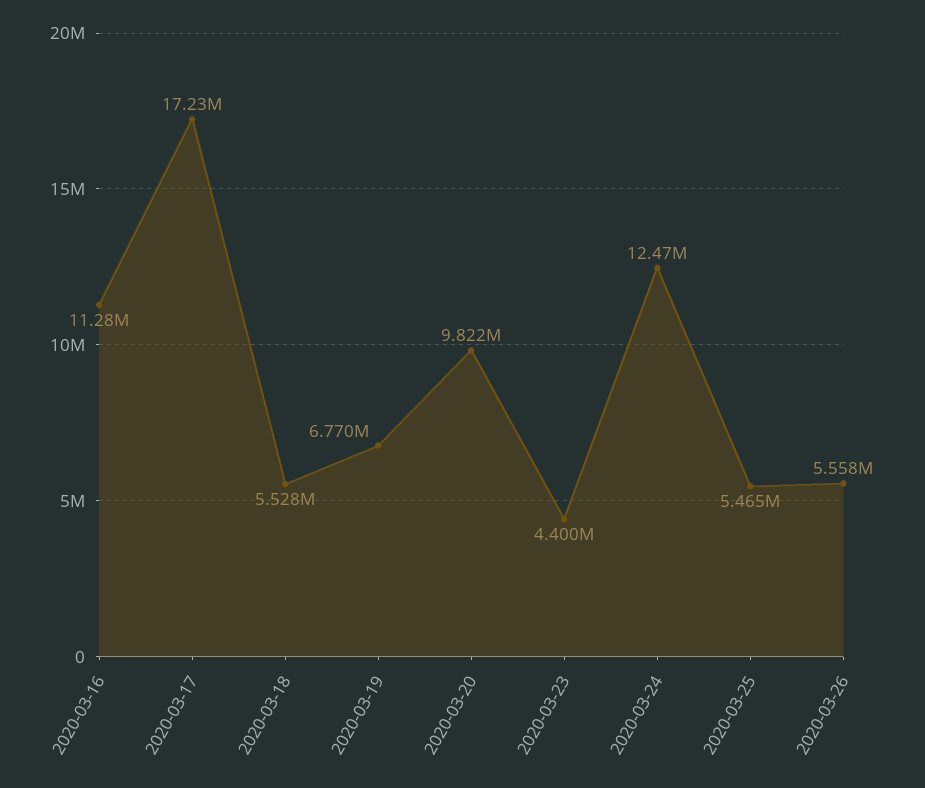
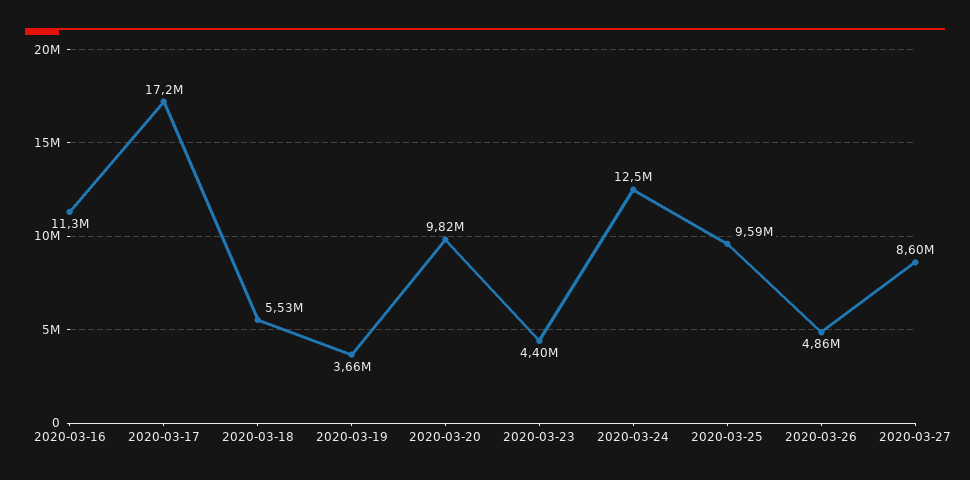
2020-03-19: 6770000 -> 3660000
2020-03-25: 5465000 -> 9590000
2020-03-26: 5558000 -> 4860000
2020-03-27: none -> 8600000

